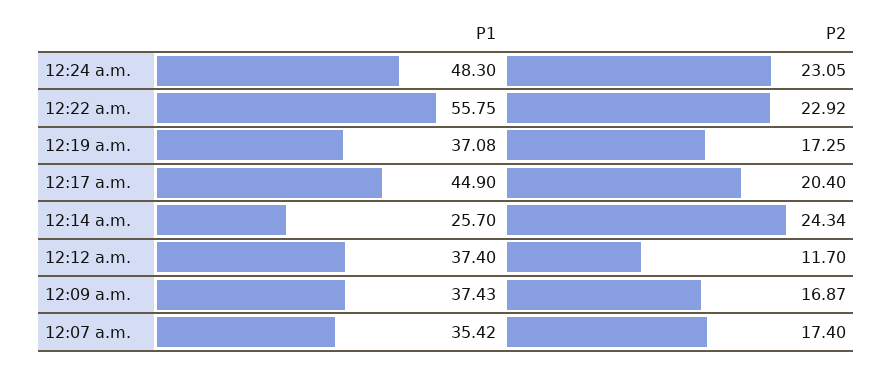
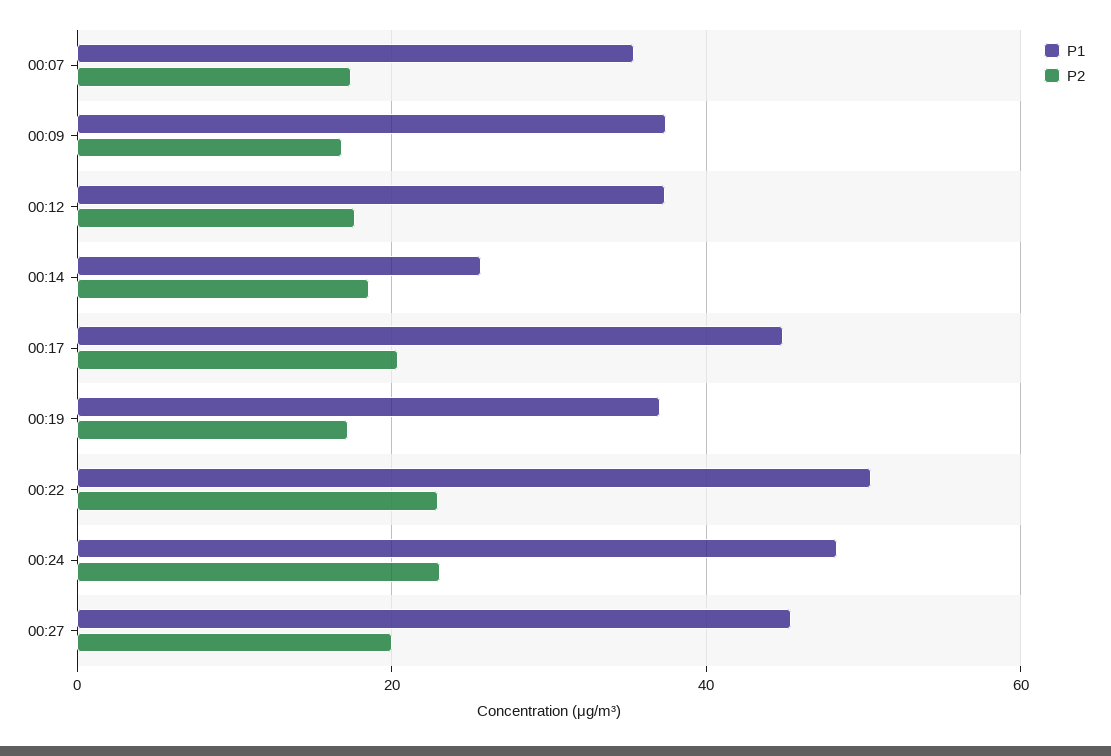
P1, 12:22 a.m.: 55.75 -> 50
P2, 12:14 a.m.: 24.34 -> 18
P2, 12:12 a.m.: 11.7 -> 18
P1, 00:27: none -> 46
P2, 00:27: none -> 20

